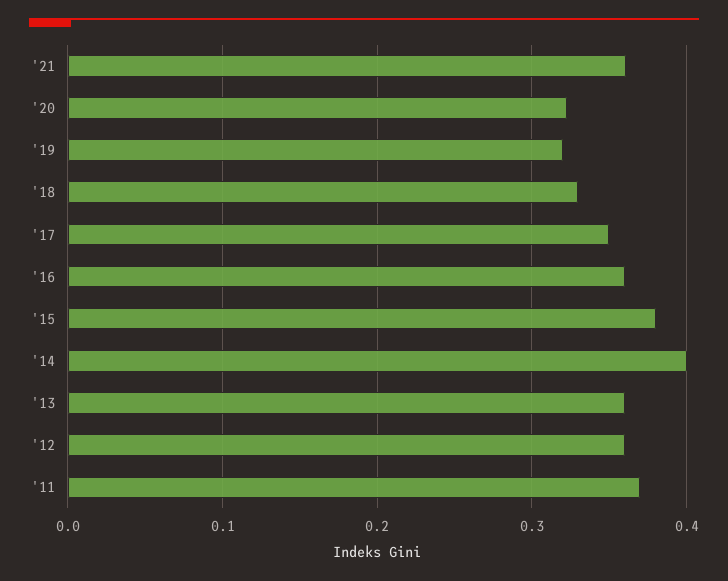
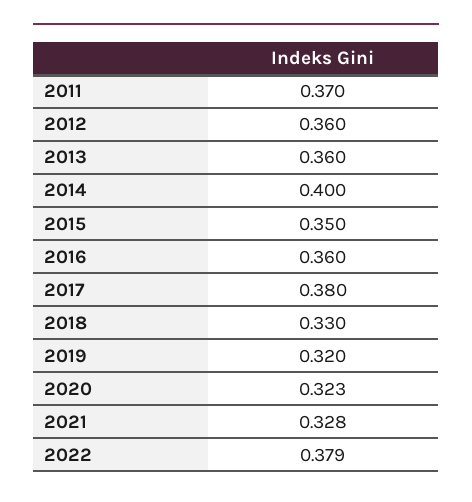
'21: 0.36 -> 0.328
'17: 0.35 -> 0.38
'15: 0.38 -> 0.35
2022: none -> 0.379

